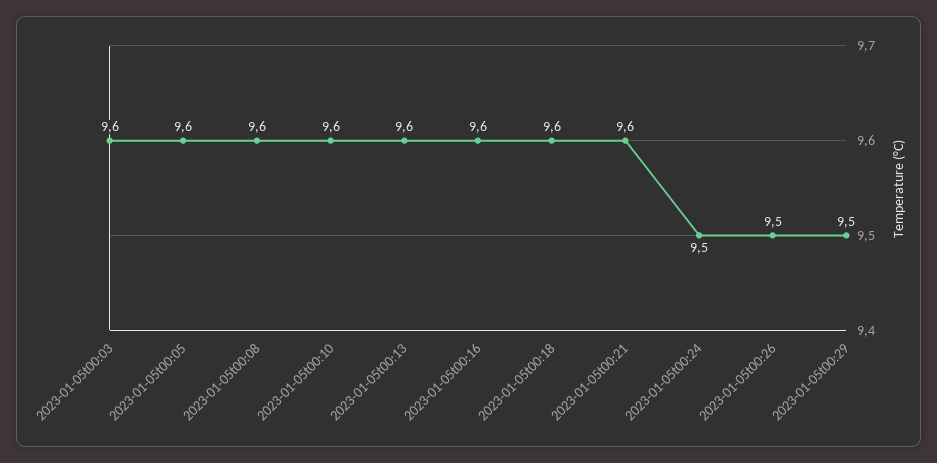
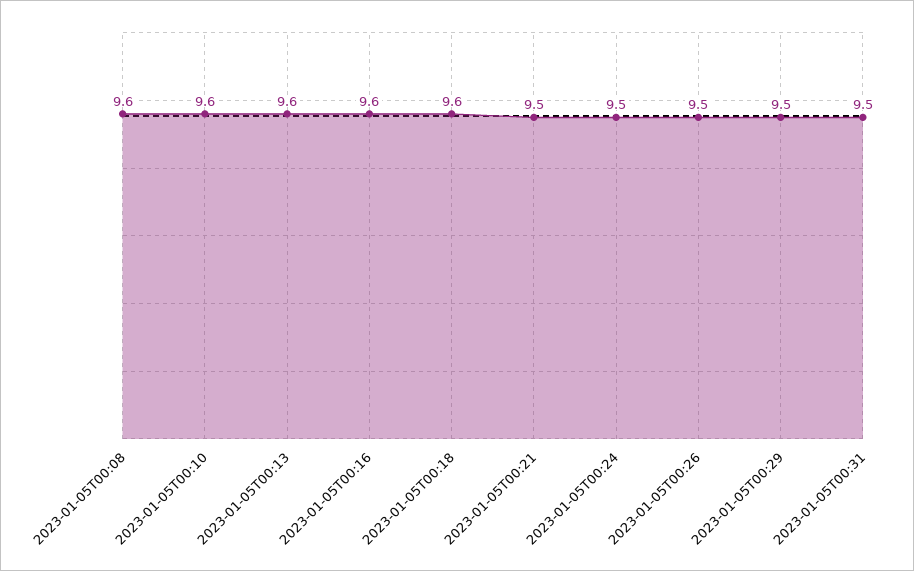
2023-01-05t00:03: 9.6 -> none
2023-01-05t00:05: 9.6 -> none
2023-01-05t00:21: 9.6 -> 9.5
2023-01-05T00:31: none -> 9.5

